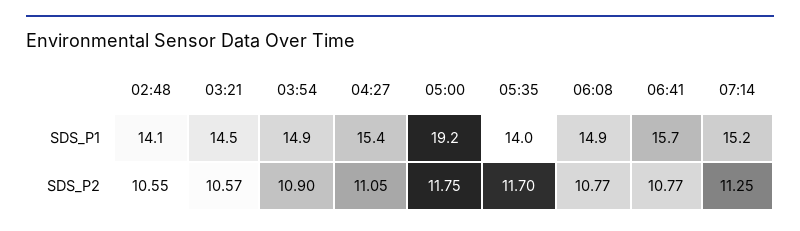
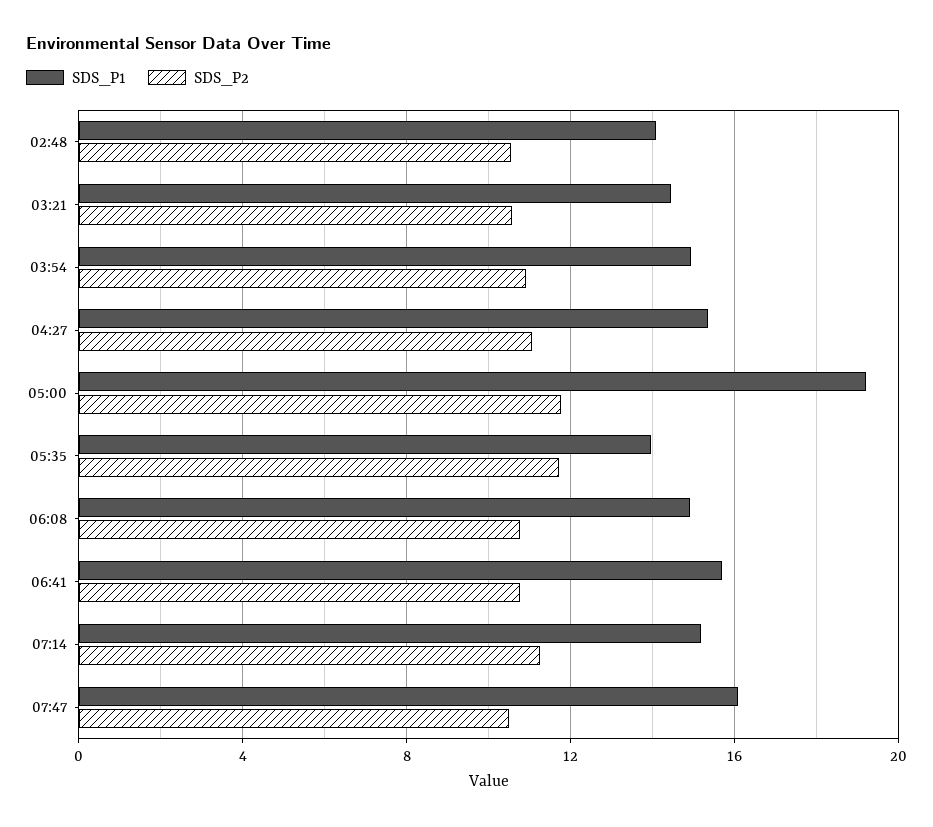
SDS_P1, 07:47: none -> 16
SDS_P2, 07:47: none -> 10.5

